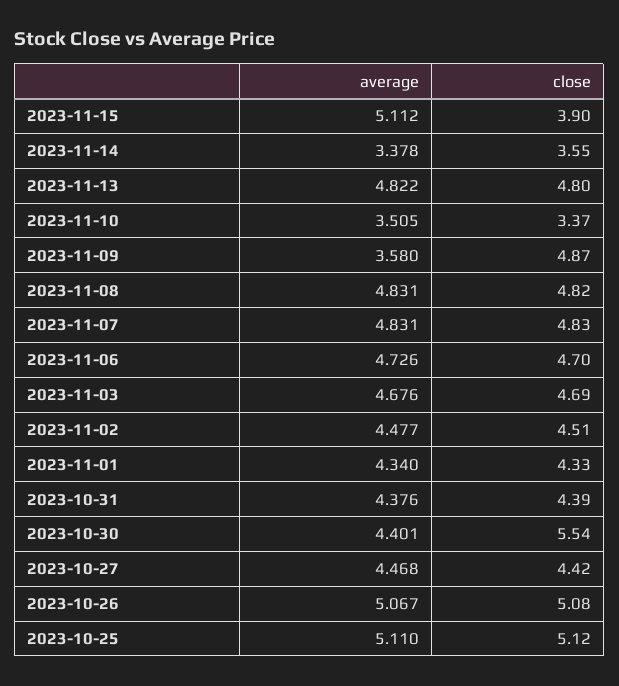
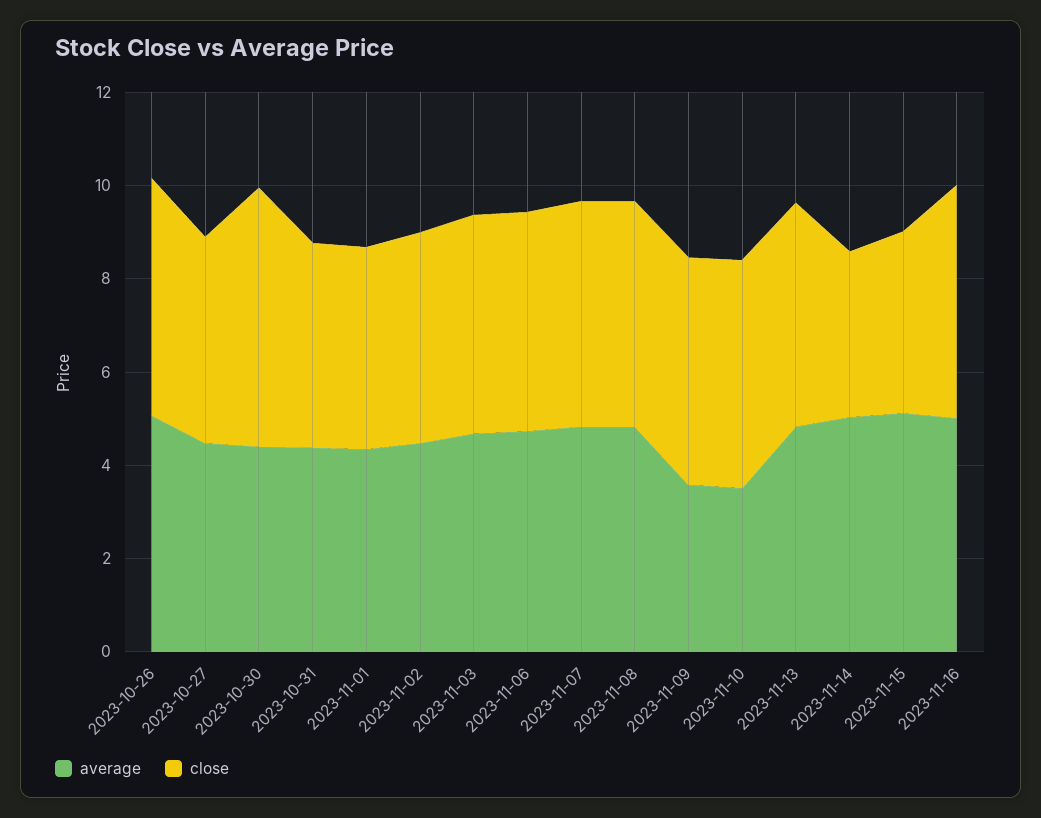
average, 2023-11-14: 3.378 -> 5
close, 2023-11-10: 3.37 -> 5
average, 2023-10-25: 5.11 -> none
close, 2023-10-25: 5.12 -> none
average, 2023-11-16: none -> 5
close, 2023-11-16: none -> 5

